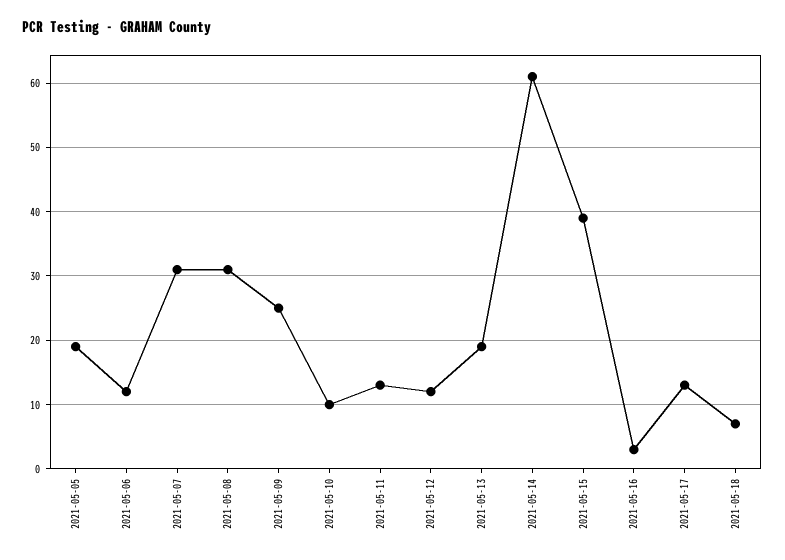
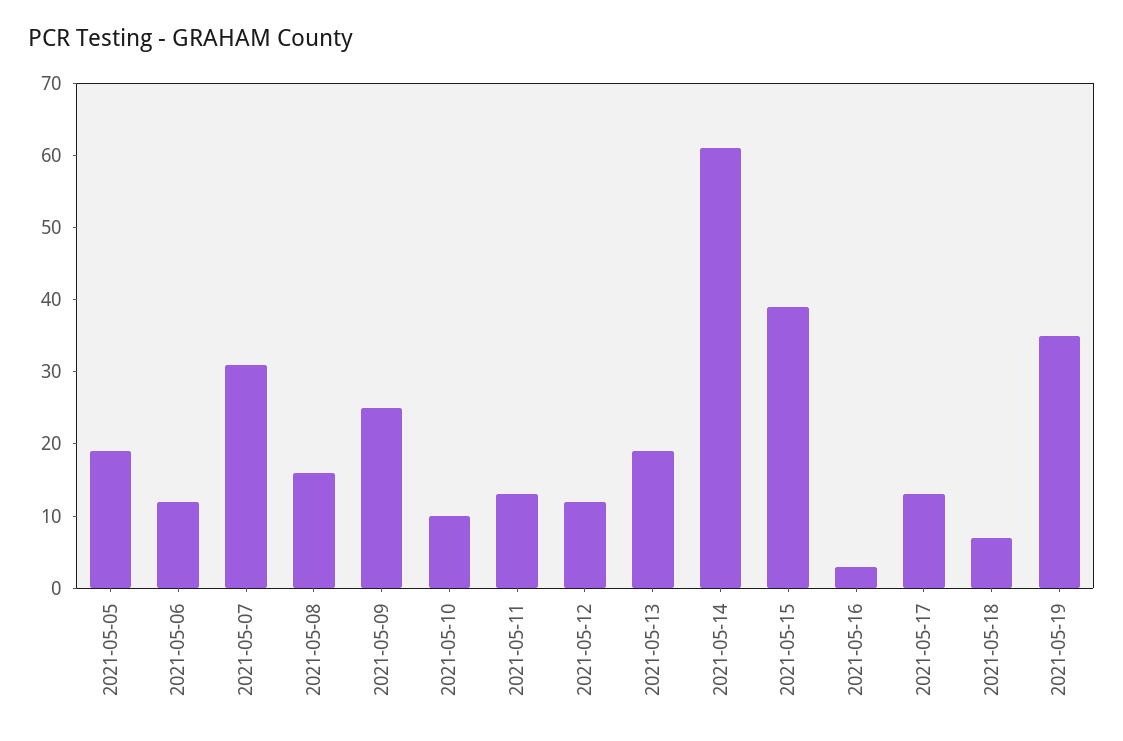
2021-05-08: 31 -> 15
2021-05-19: none -> 35

